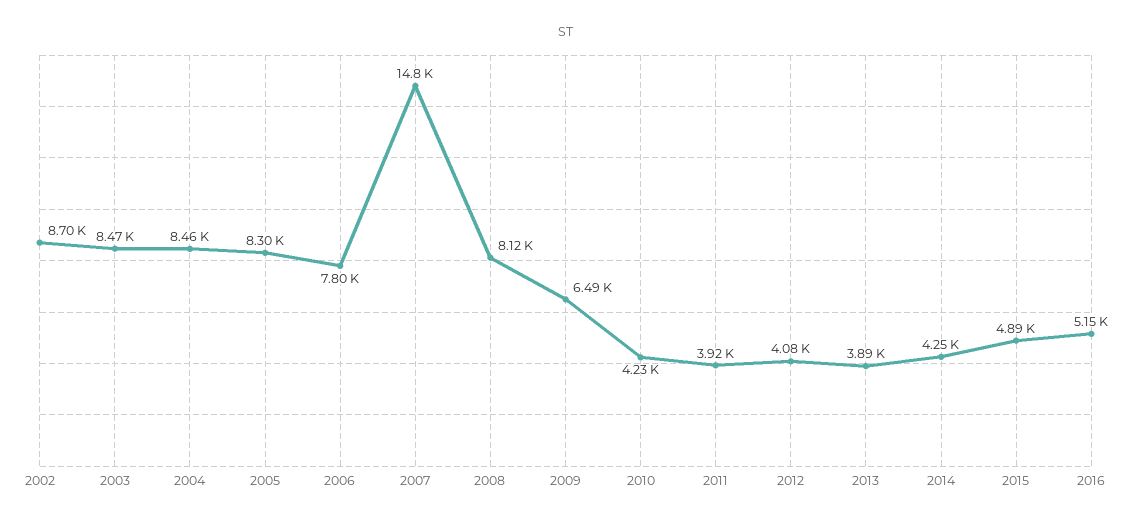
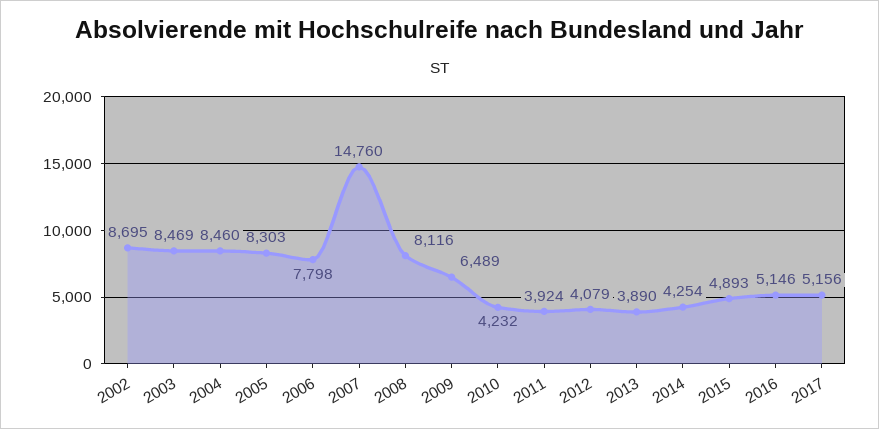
2017: none -> 5156

